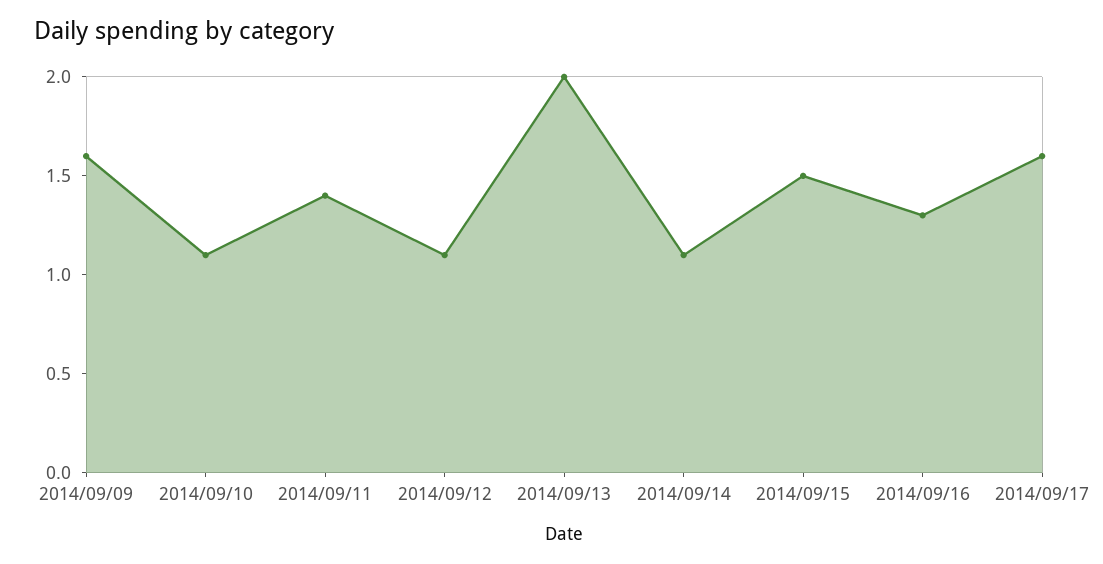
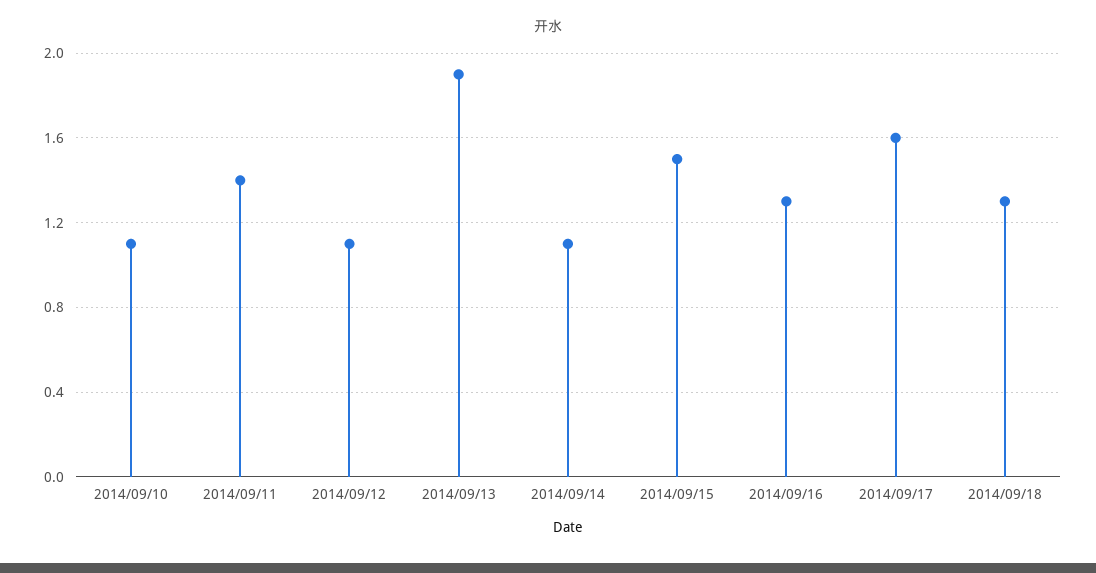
2014/09/09: 1.6 -> none
2014/09/13: 2 -> 1.9
2014/09/18: none -> 1.3

